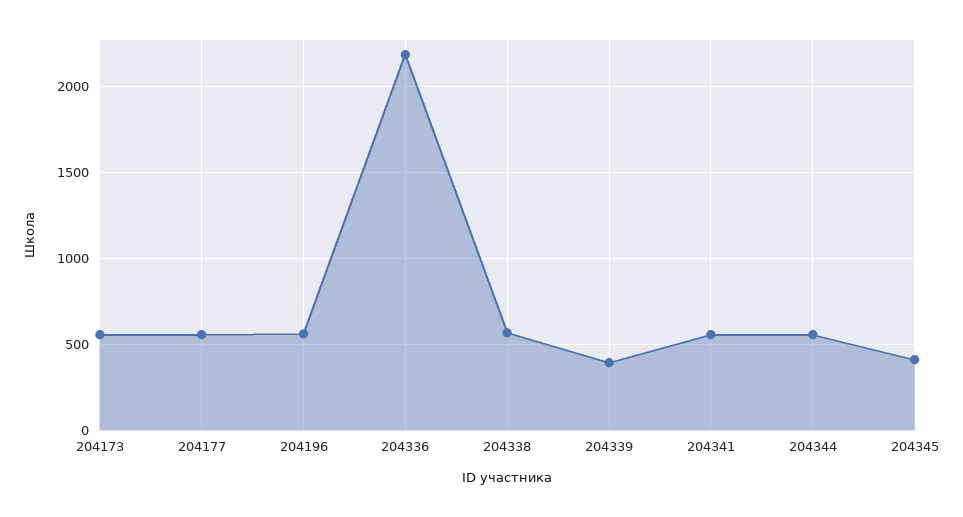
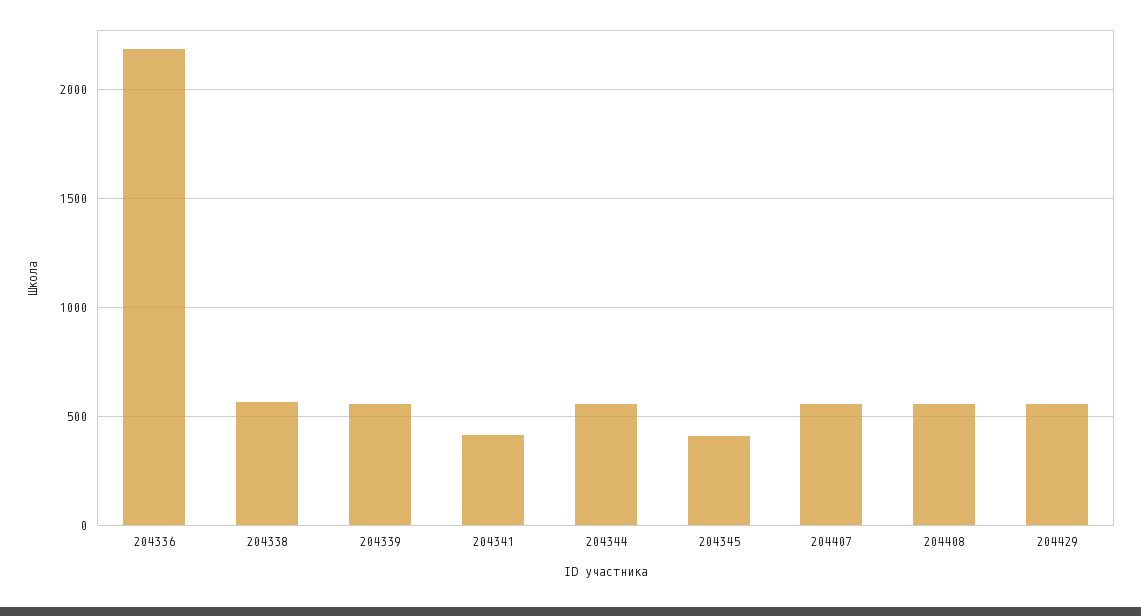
204173: 550 -> none
204177: 550 -> none
204196: 550 -> none
204339: 400 -> 550
204341: 550 -> 400
204407: none -> 550
204408: none -> 550
204429: none -> 550

